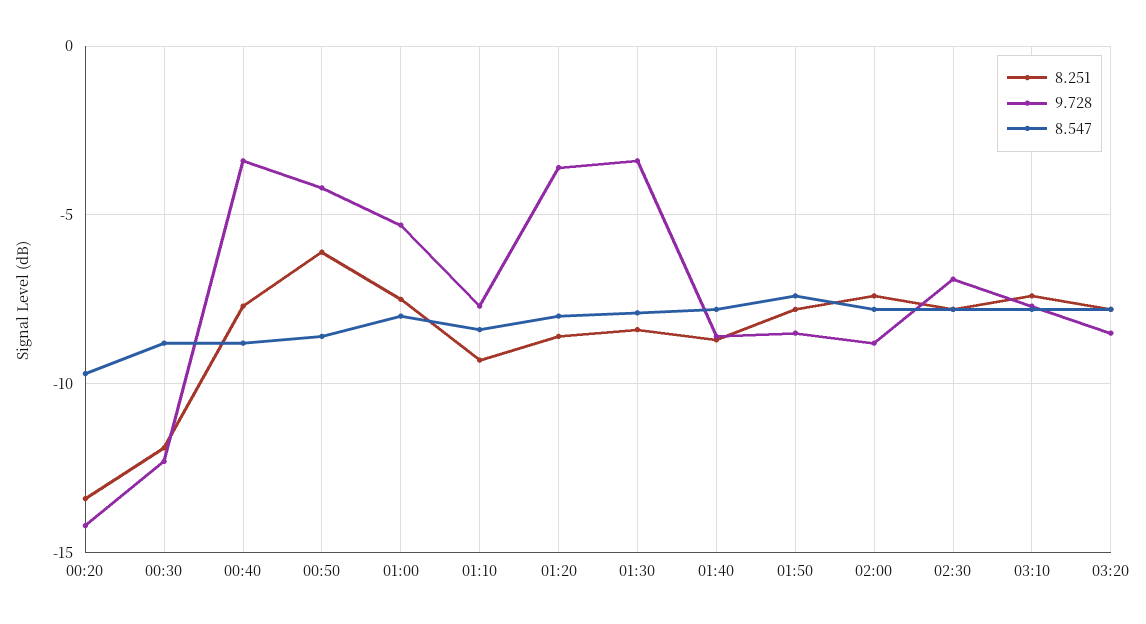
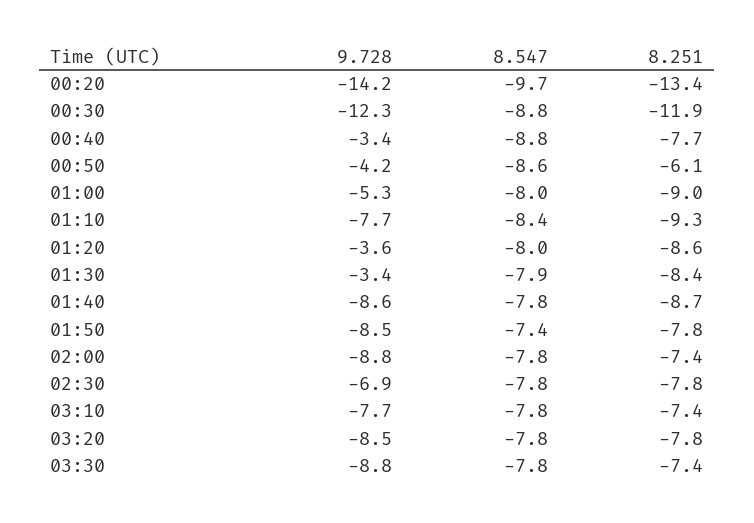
8.251, 01:00: -7.5 -> -9
9.728, 03:30: none -> -8.8
8.547, 03:30: none -> -7.8
8.251, 03:30: none -> -7.4

